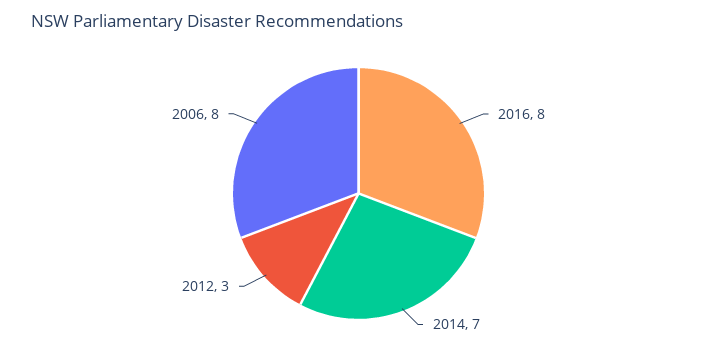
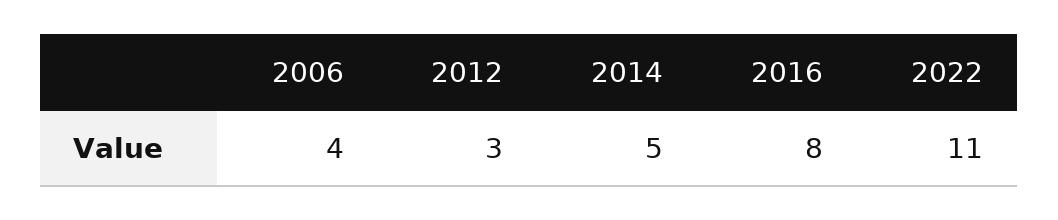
2014: 7 -> 5
2006: 8 -> 4
2022: none -> 11

